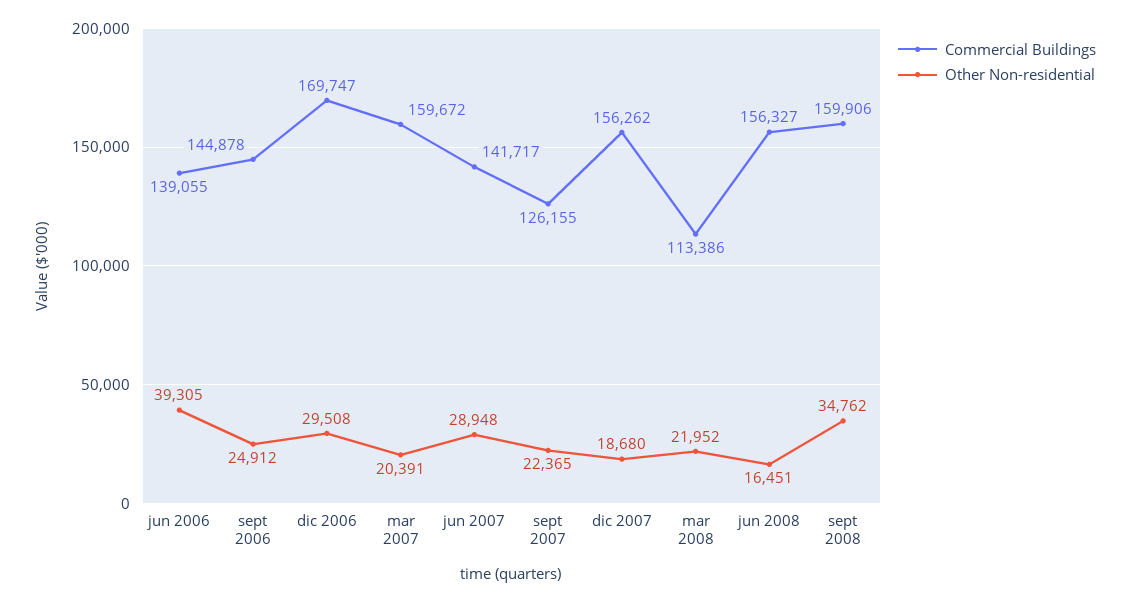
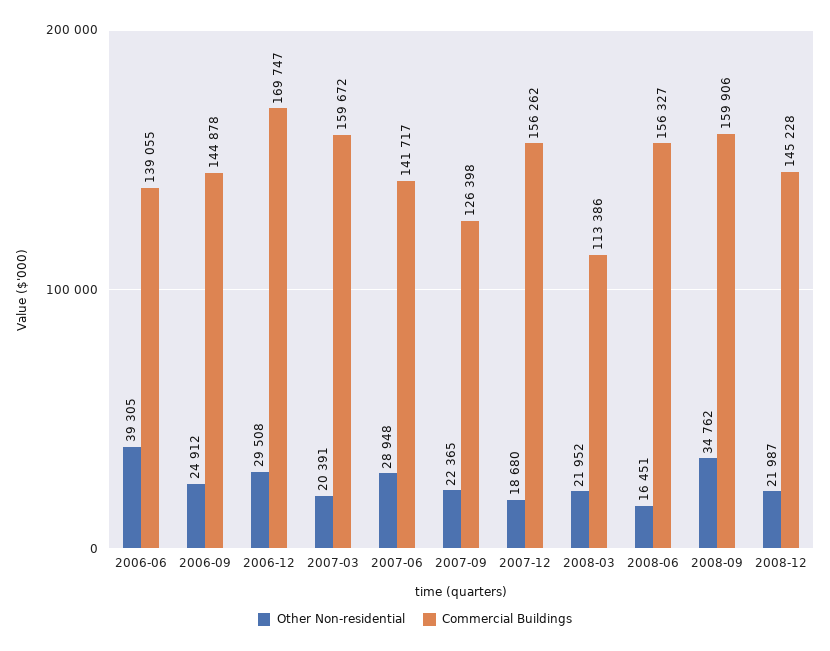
Commercial Buildings, sept 2007: 126155 -> 126398
Other Non-residential, 2008-12: none -> 21987
Commercial Buildings, 2008-12: none -> 145228

